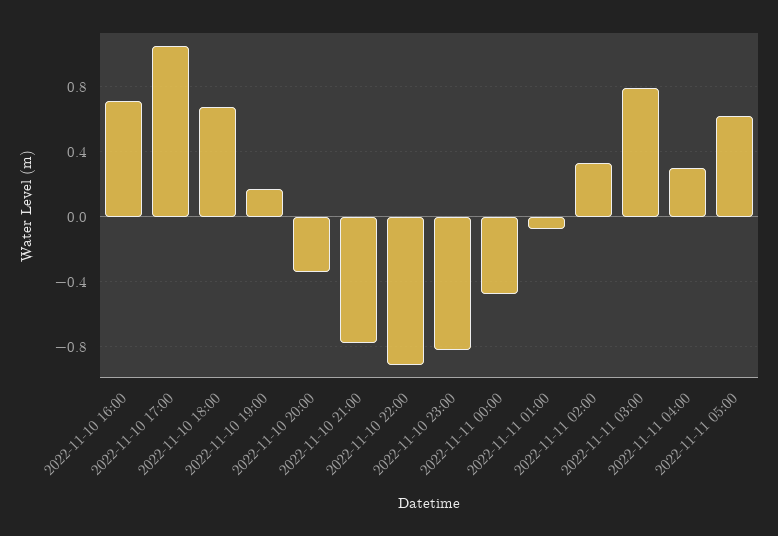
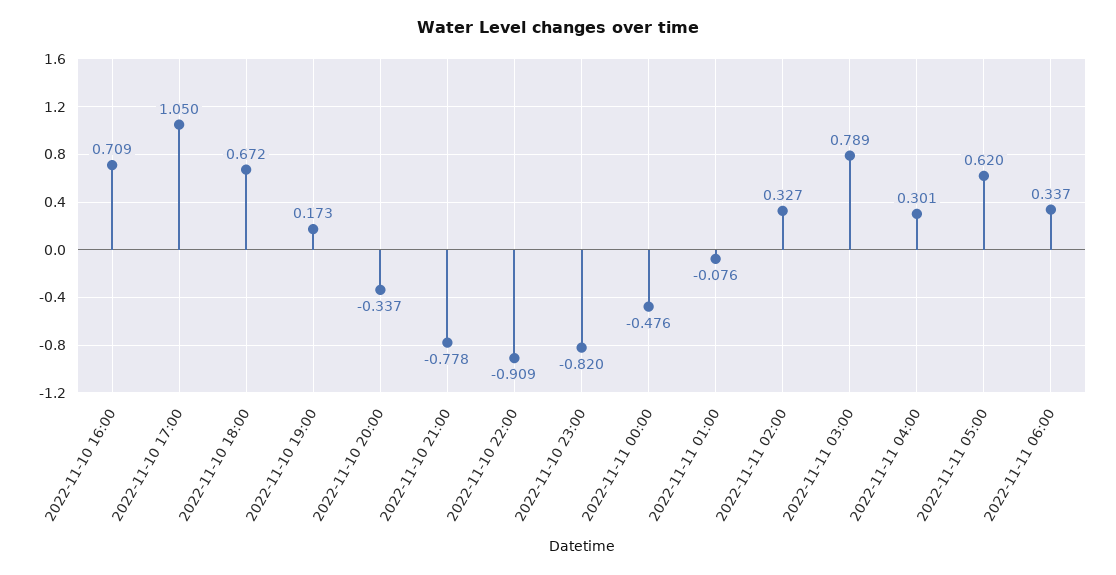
2022-11-11 06:00: none -> 0.337

